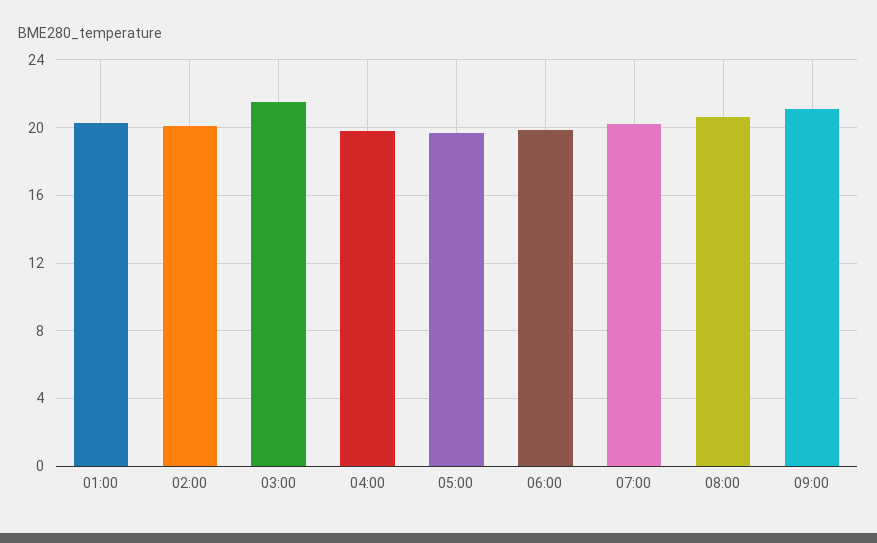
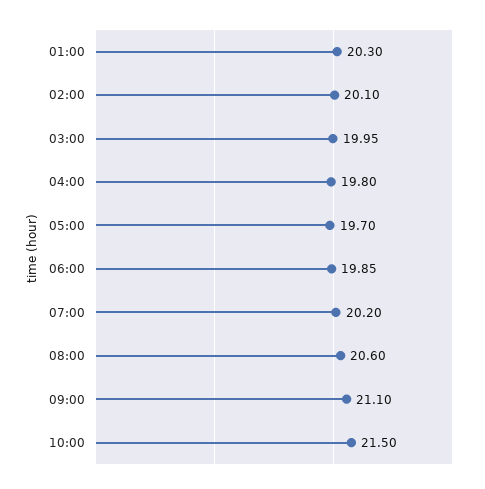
03:00: 21.5 -> 19.95
10:00: none -> 21.5

